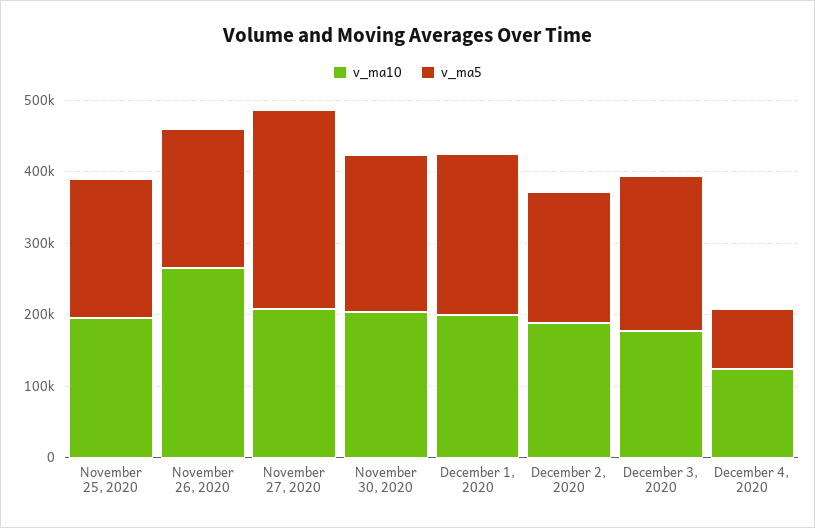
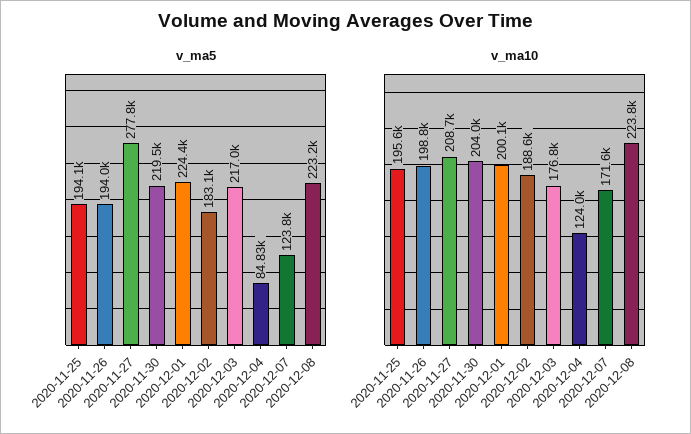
v_ma10, November 26, 2020: 260000 -> 198800
v_ma5, 2020-12-07: none -> 123800
v_ma5, 2020-12-08: none -> 223200
v_ma10, 2020-12-07: none -> 171600
v_ma10, 2020-12-08: none -> 223800

